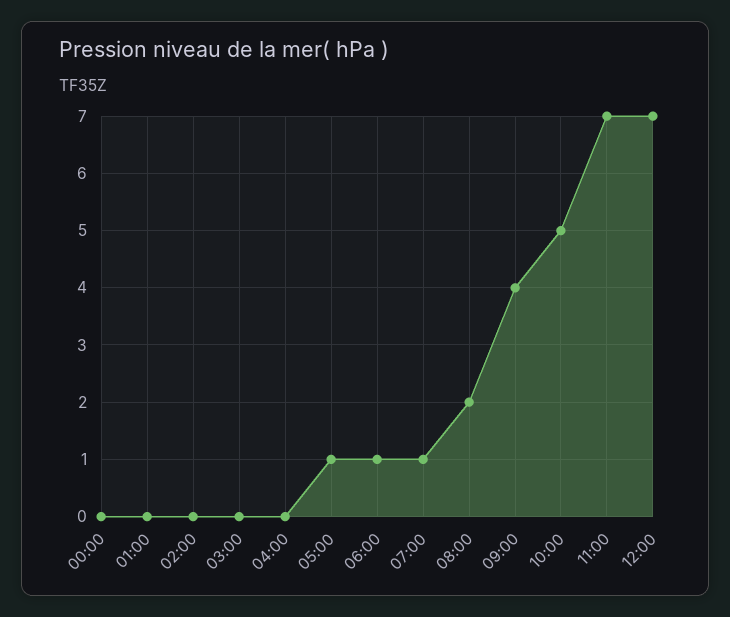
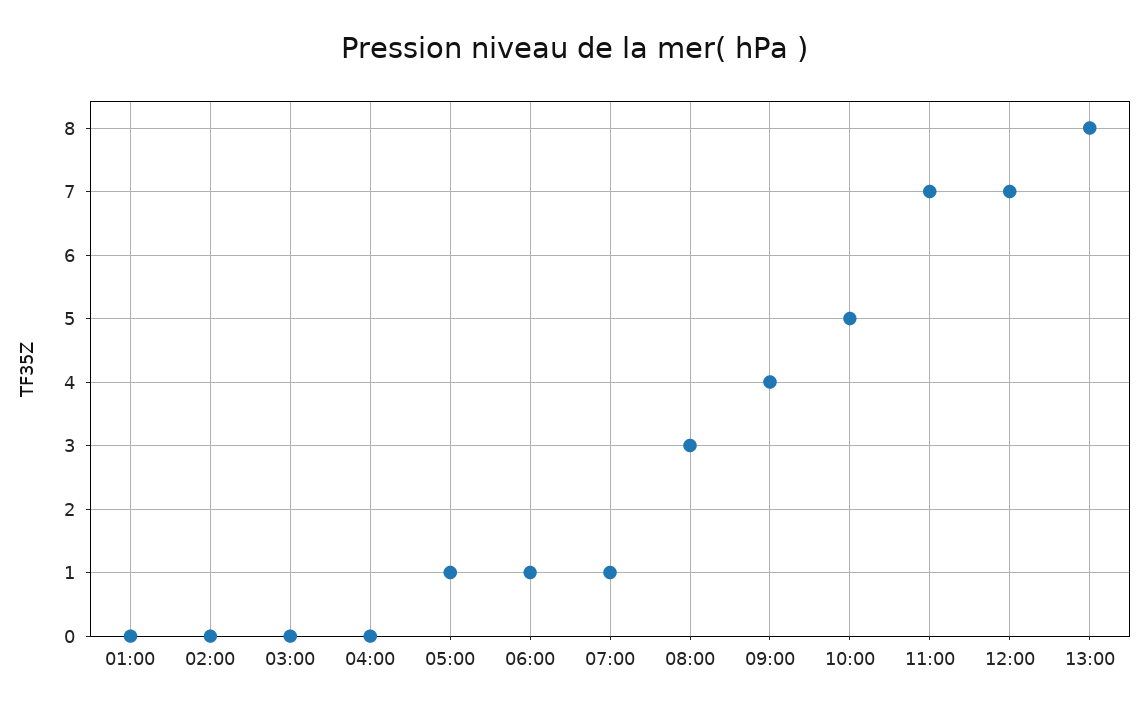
00:00: 0 -> none
08:00: 2 -> 3
13:00: none -> 8

